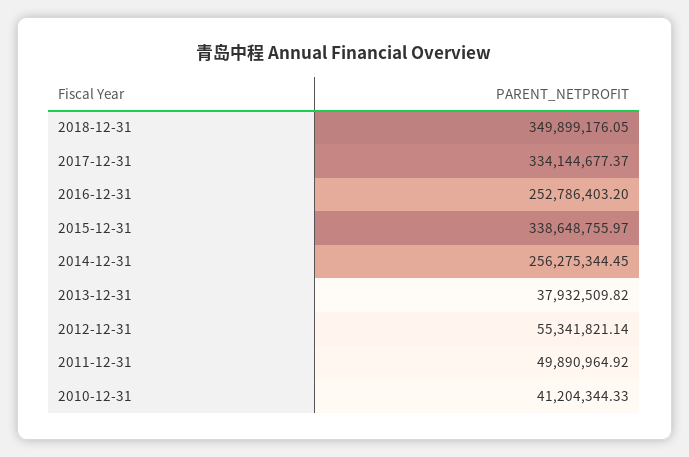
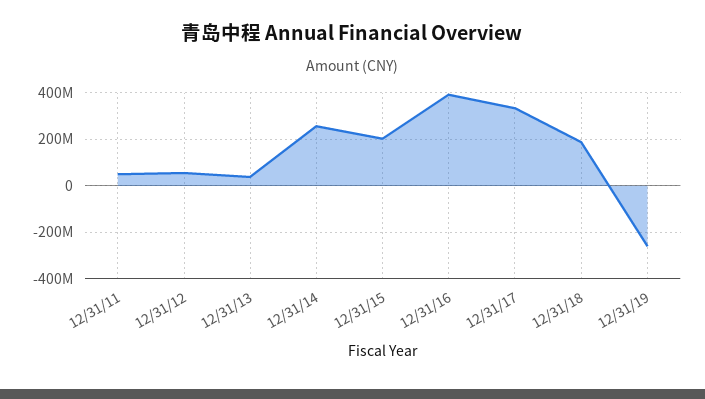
2018-12-31: 349899176.05 -> 200000000
2016-12-31: 252786403.2 -> 400000000
2015-12-31: 338648755.97 -> 200000000
2010-12-31: 41204344.33 -> none
12/31/19: none -> -250000000

